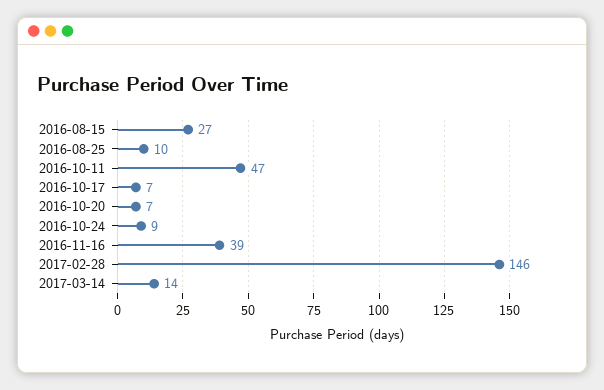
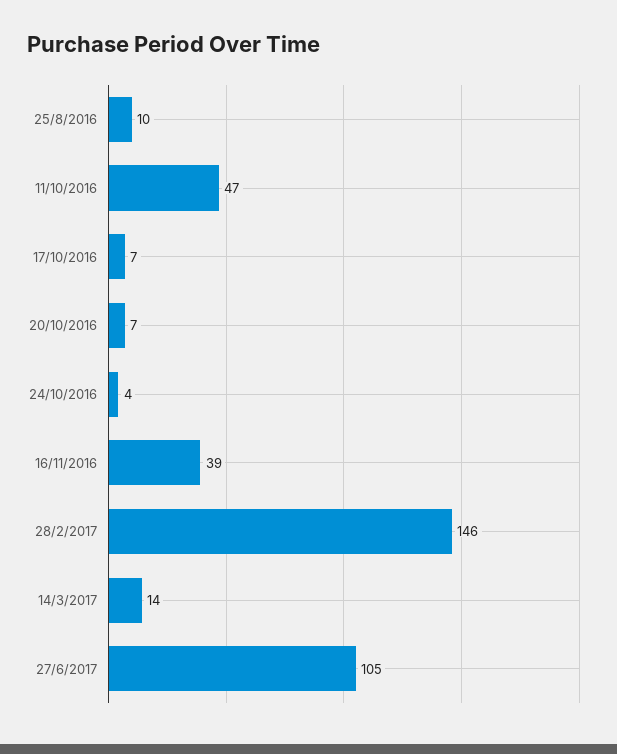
2016-08-15: 27 -> none
2016-10-24: 9 -> 4
27/6/2017: none -> 105

